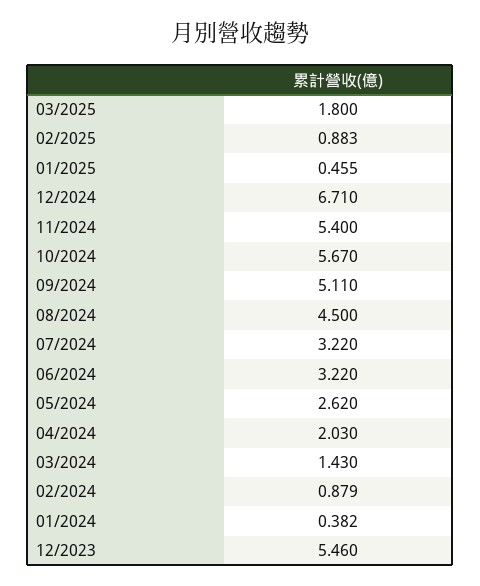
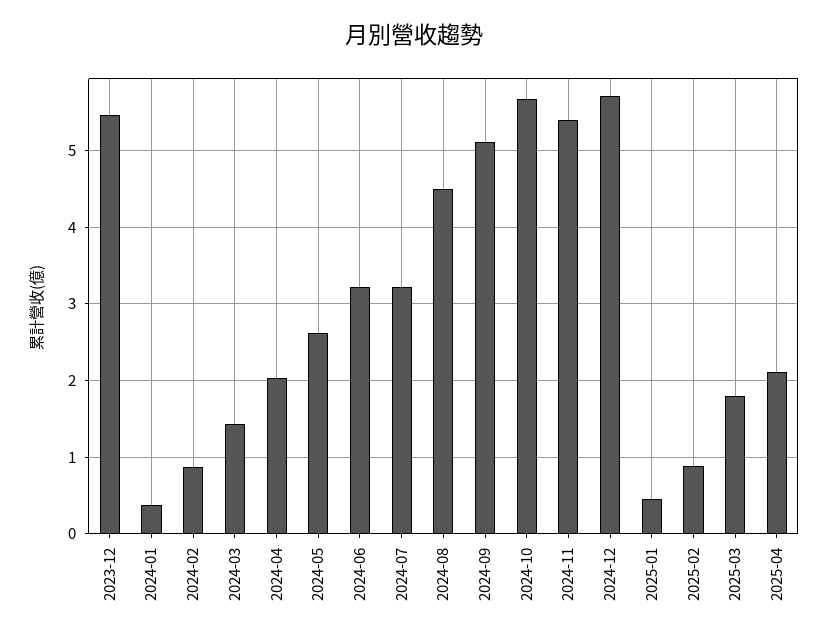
12/2024: 6.71 -> 5.7
2025-04: none -> 2.1

